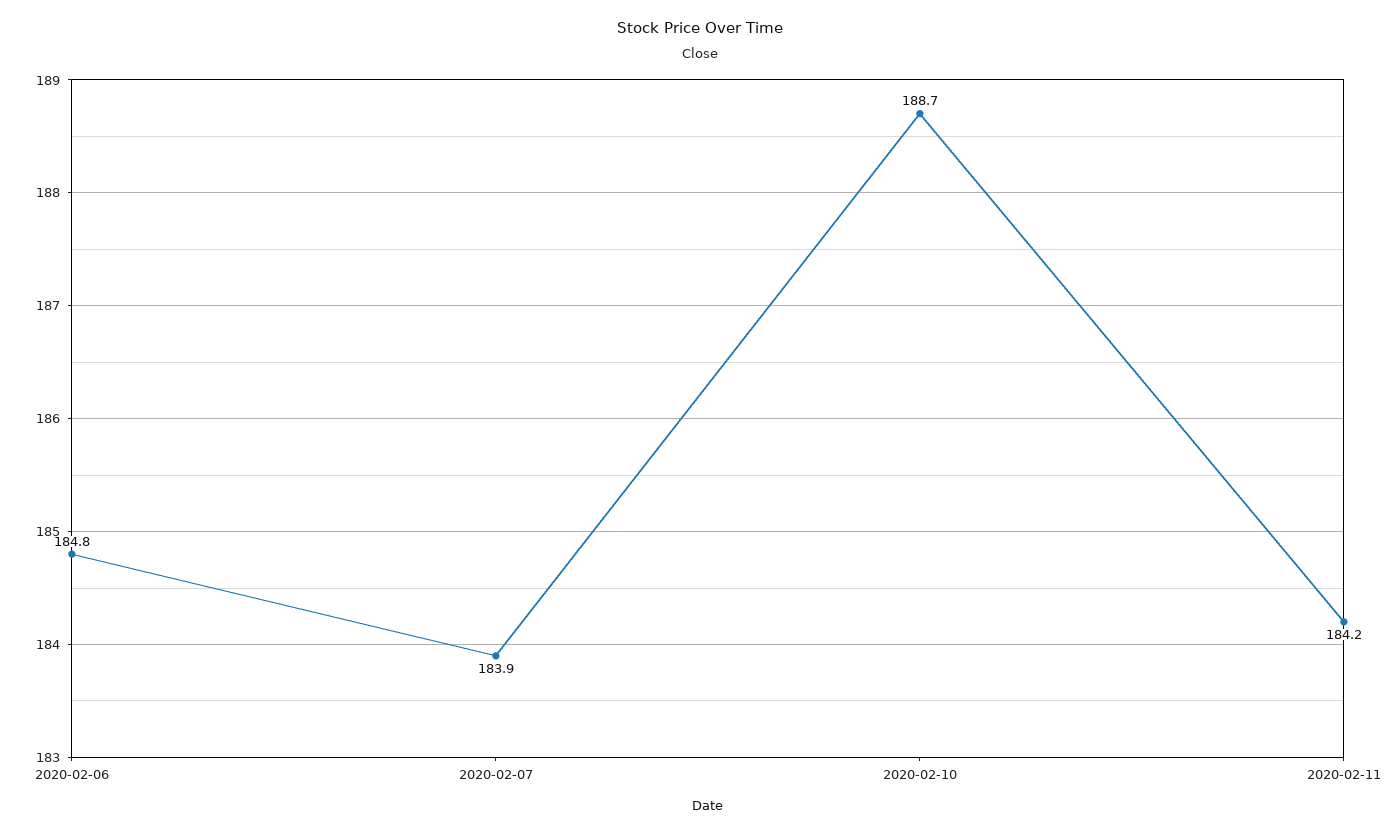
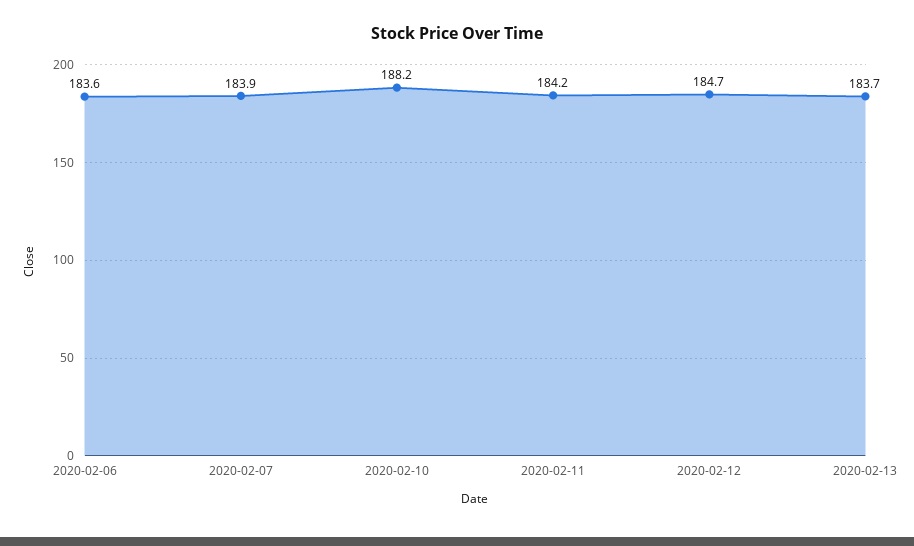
2020-02-06: 184.8 -> 183.6
2020-02-10: 188.7 -> 188.2
2020-02-12: none -> 184.7
2020-02-13: none -> 183.7

